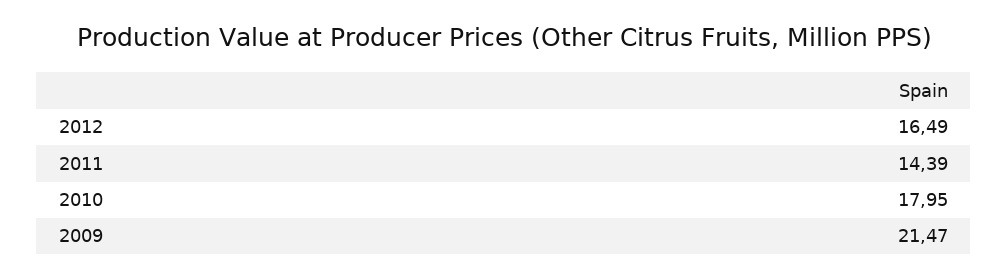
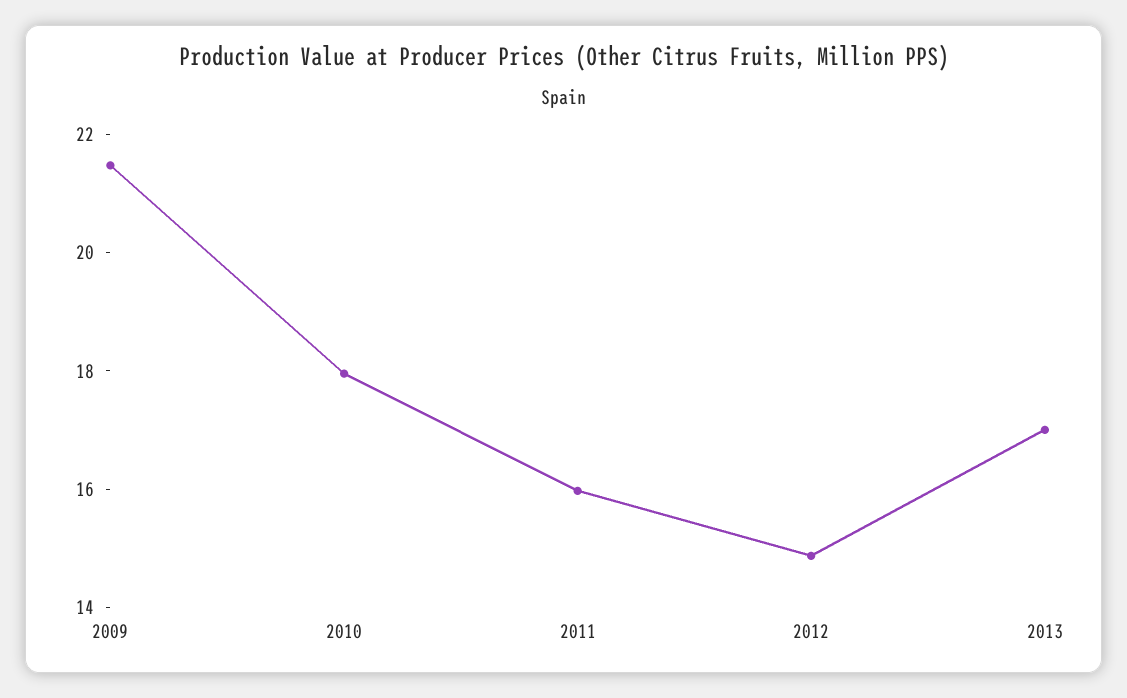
2012: 16.49 -> 15
2011: 14.39 -> 16
2013: none -> 17

